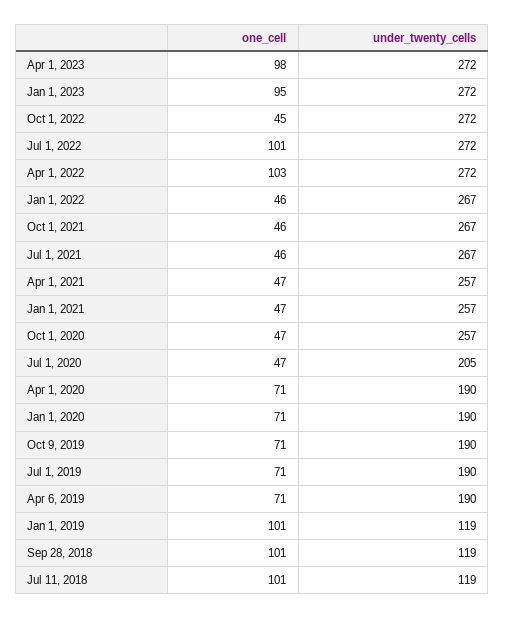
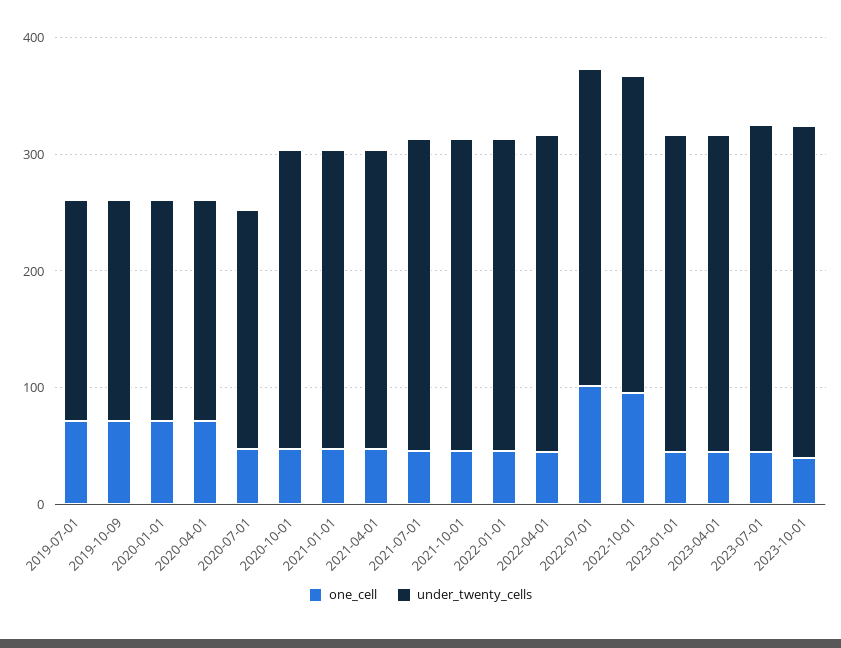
one_cell, Apr 1, 2023: 98 -> 40
one_cell, Jan 1, 2023: 95 -> 40
one_cell, Oct 1, 2022: 45 -> 100
one_cell, Apr 1, 2022: 103 -> 40
one_cell, Apr 6, 2019: 71 -> none
under_twenty_cells, Apr 6, 2019: 190 -> none
one_cell, Jan 1, 2019: 101 -> none
under_twenty_cells, Jan 1, 2019: 119 -> none
one_cell, Sep 28, 2018: 101 -> none
under_twenty_cells, Sep 28, 2018: 119 -> none
one_cell, Jul 11, 2018: 101 -> none
under_twenty_cells, Jul 11, 2018: 119 -> none
one_cell, 2023-07-01: none -> 40
under_twenty_cells, 2023-07-01: none -> 280
one_cell, 2023-10-01: none -> 40
under_twenty_cells, 2023-10-01: none -> 280

